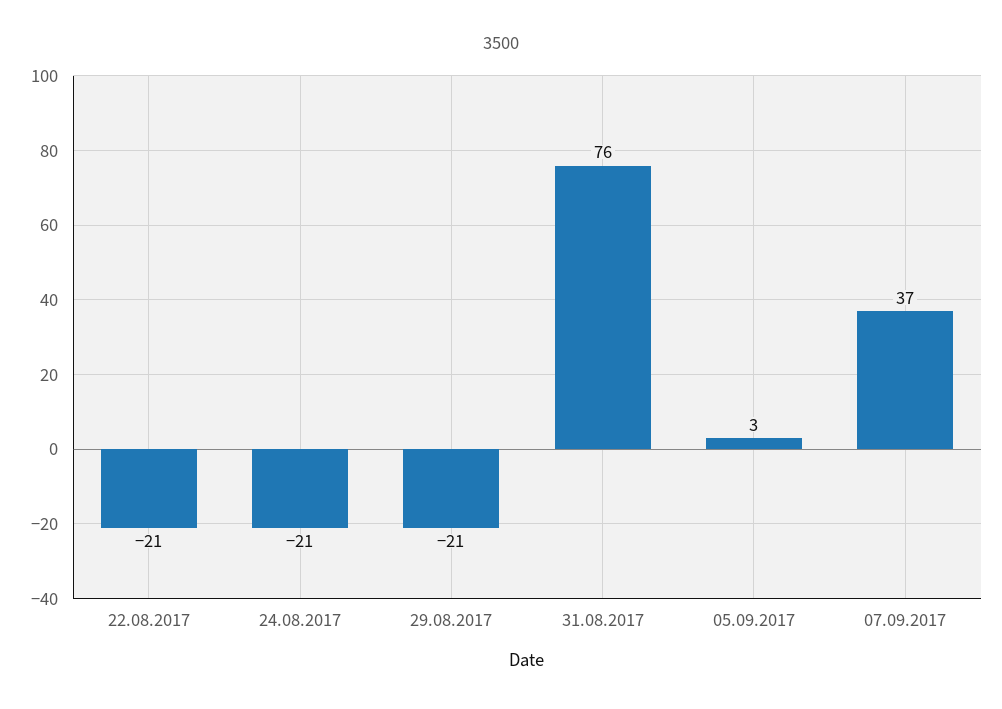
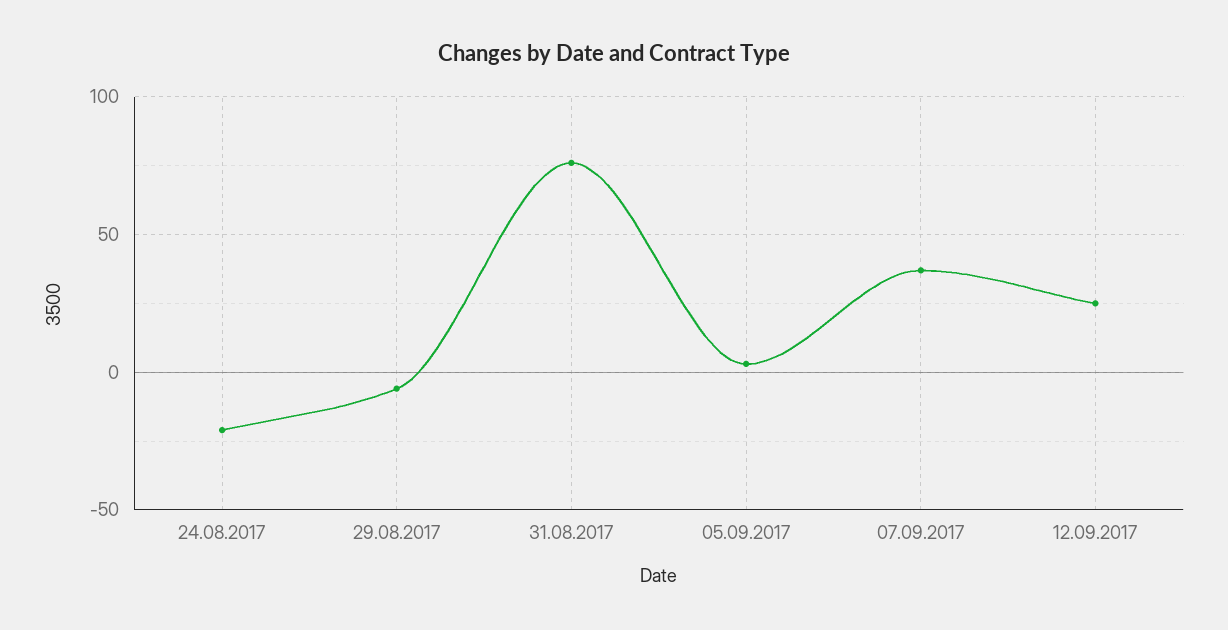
22.08.2017: -21 -> none
29.08.2017: -21 -> -5
12.09.2017: none -> 25

